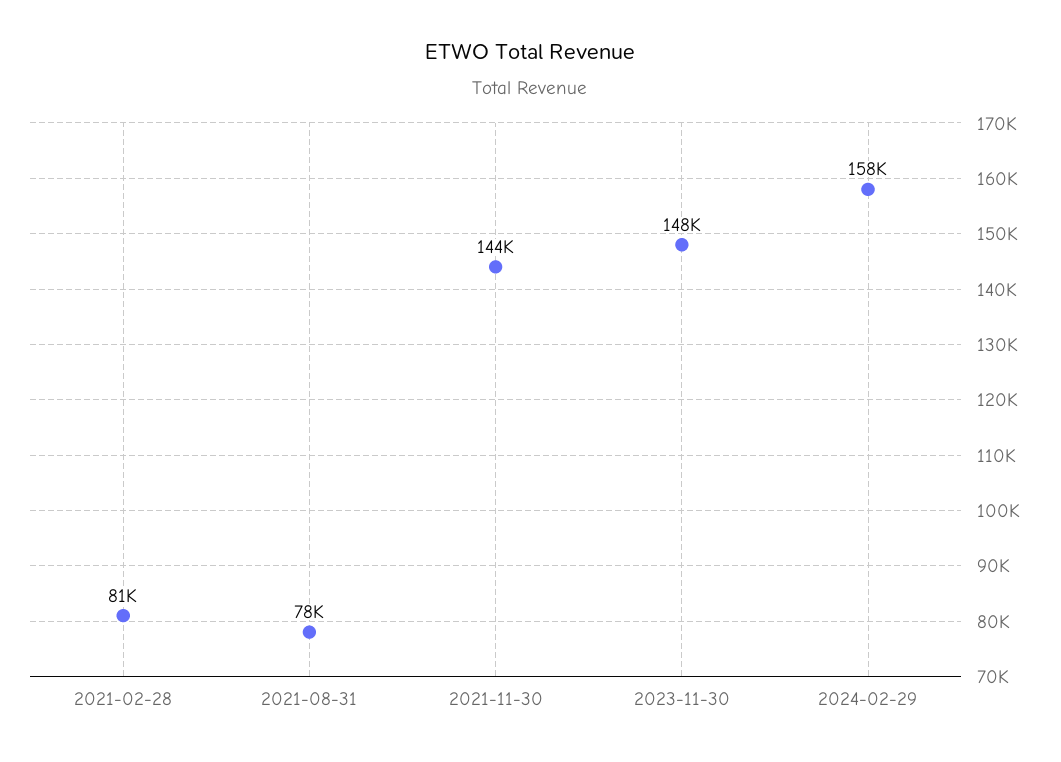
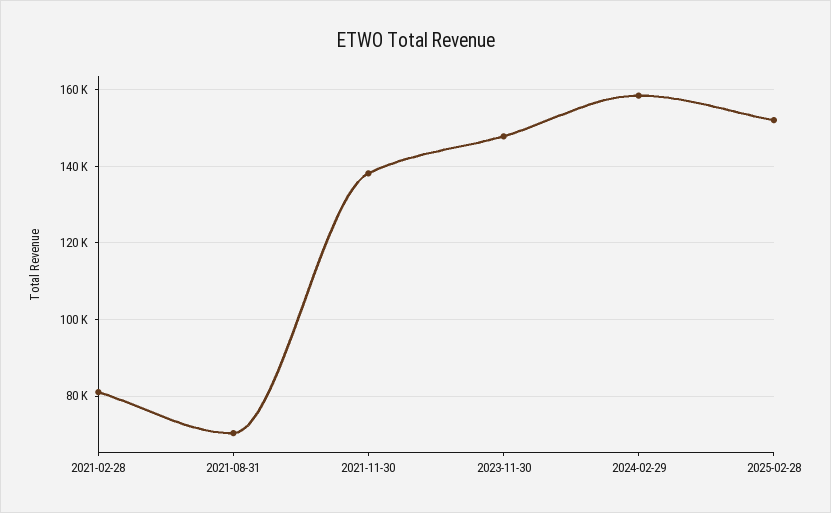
2021-08-31: 78000 -> 70000
2021-11-30: 144000 -> 138000
2025-02-28: none -> 152000

